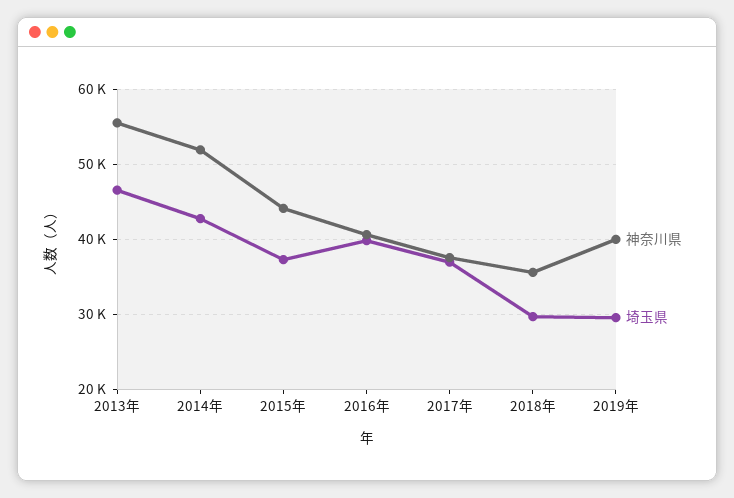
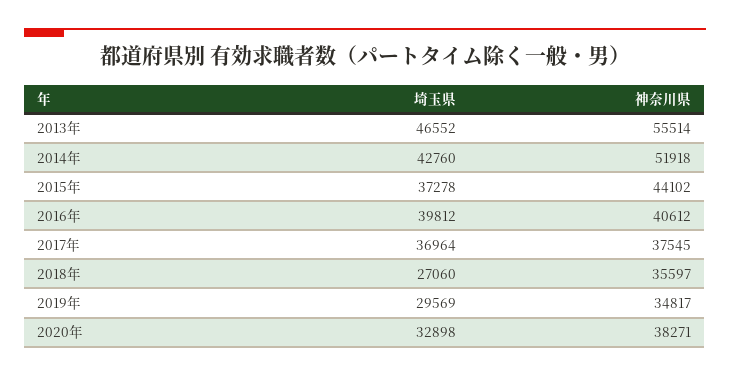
埼玉県, 2018年: 30000 -> 27060
神奈川県, 2019年: 40000 -> 34817
埼玉県, 2020年: none -> 32898
神奈川県, 2020年: none -> 38271

